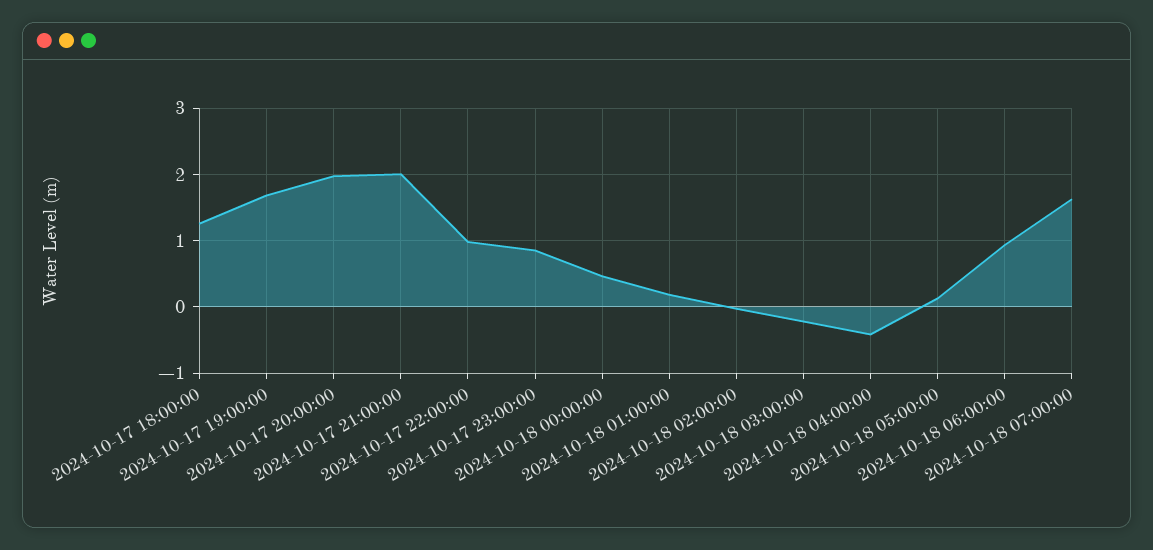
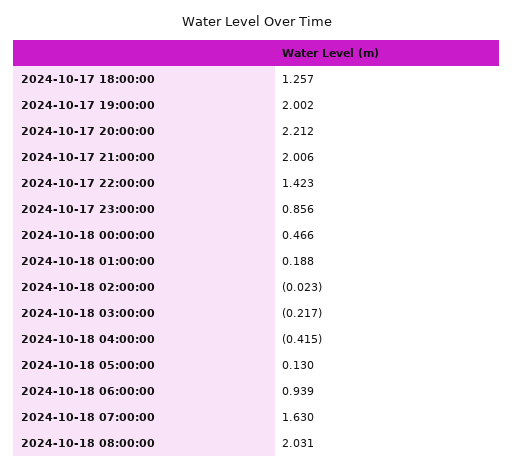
2024-10-17 19:00:00: 1.7 -> 2.002
2024-10-17 20:00:00: 2 -> 2.212
2024-10-17 22:00:00: 1 -> 1.423
2024-10-18 08:00:00: none -> 2.031

